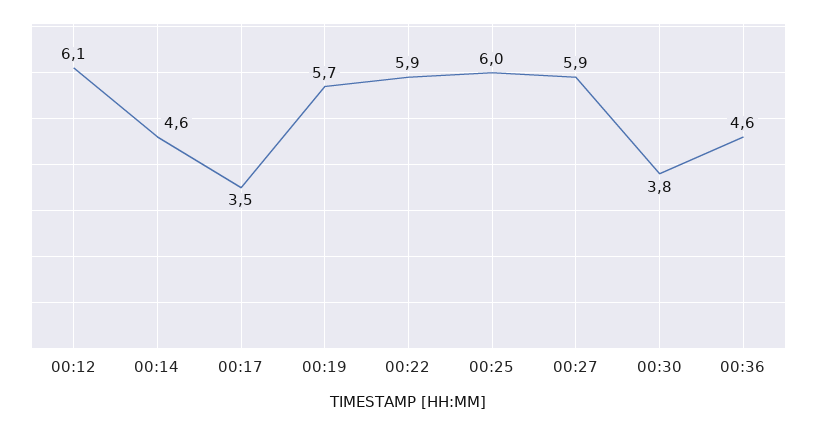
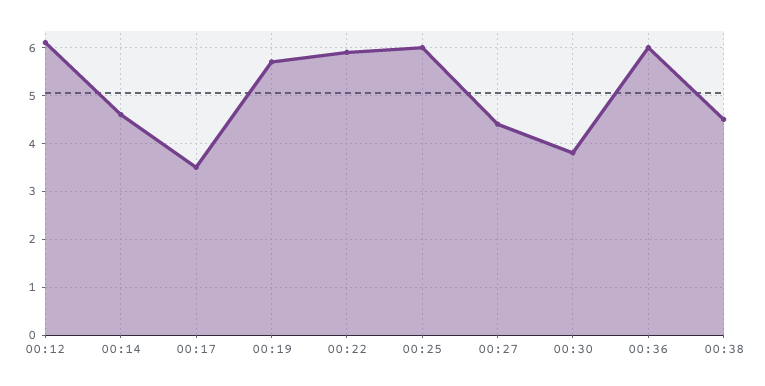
00:27: 5.9 -> 4.5
00:36: 4.6 -> 6
00:38: none -> 4.5

